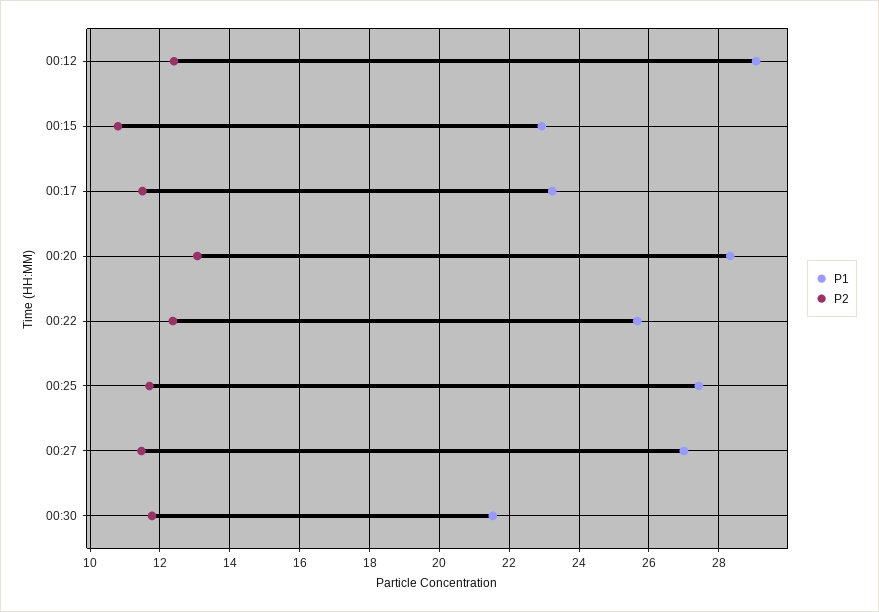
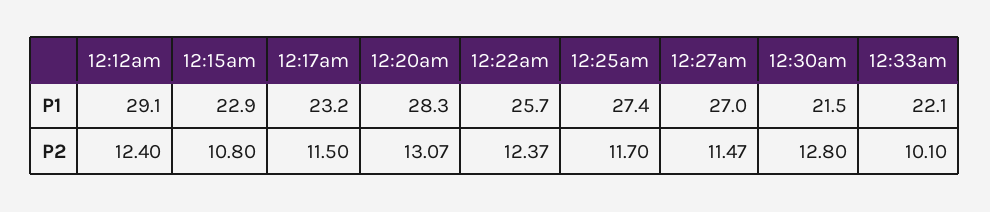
P2, 00:30: 11.8 -> 12.8
P1, 12:33am: none -> 22.1
P2, 12:33am: none -> 10.1

